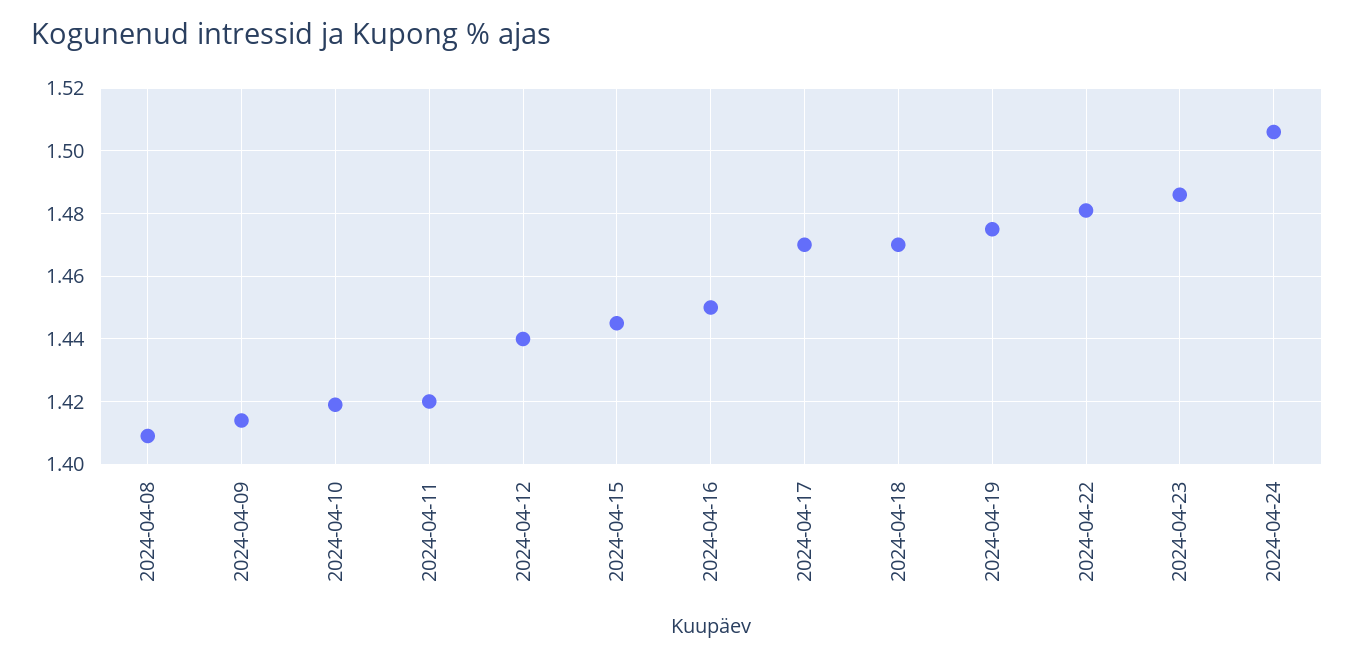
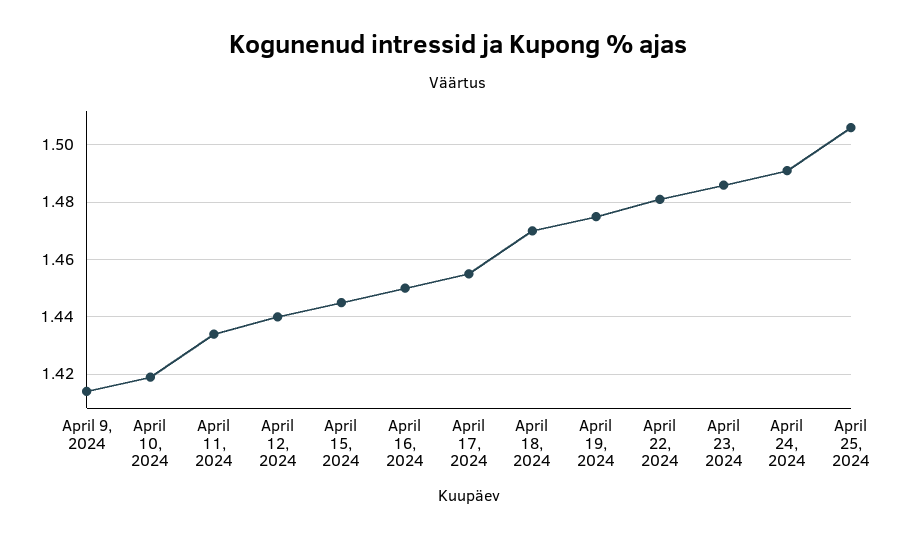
2024-04-08: 1.41 -> none
2024-04-11: 1.42 -> 1.435
2024-04-17: 1.47 -> 1.455
2024-04-24: 1.505 -> 1.49
April 25, 2024: none -> 1.505

